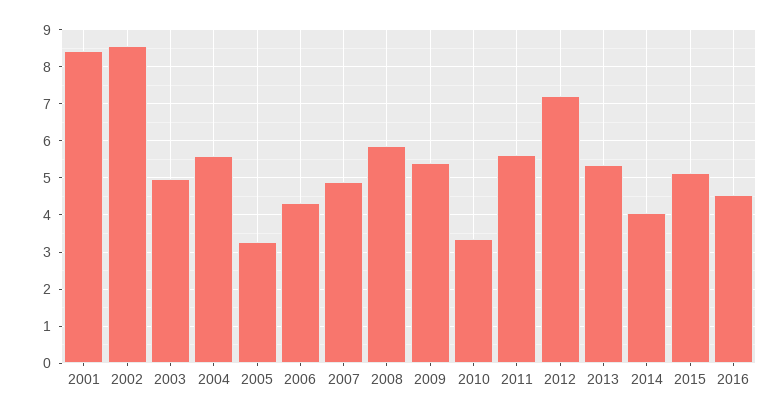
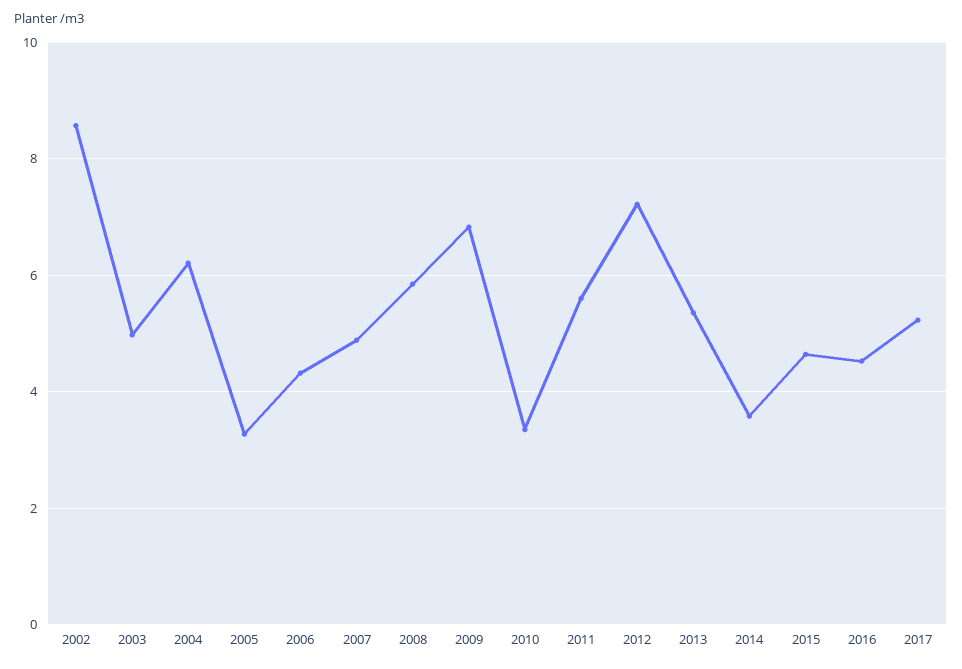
2001: 8.4 -> none
2004: 5.6 -> 6.2
2009: 5.4 -> 6.8
2014: 4 -> 3.6
2015: 5.2 -> 4.6
2017: none -> 5.2

